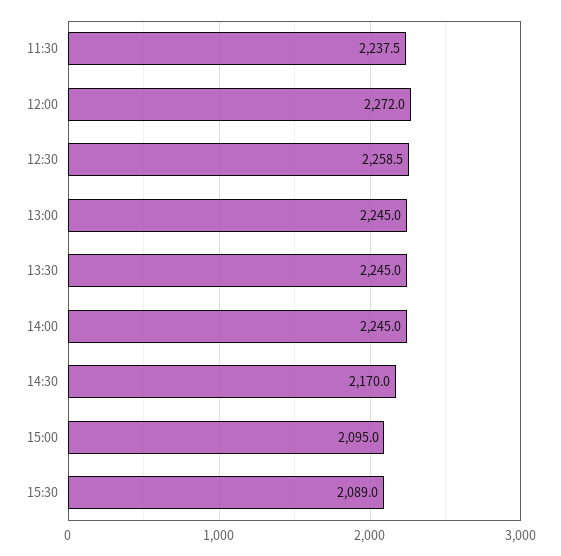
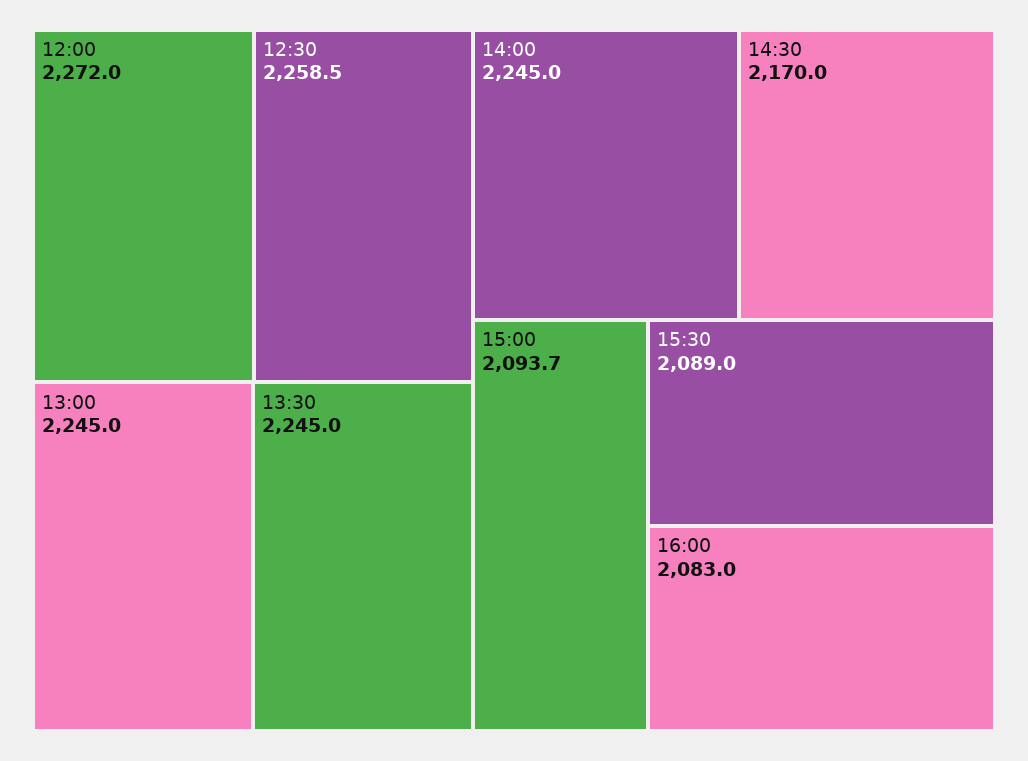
11:30: 2237.5 -> none
15:00: 2095 -> 2093.7
16:00: none -> 2083

